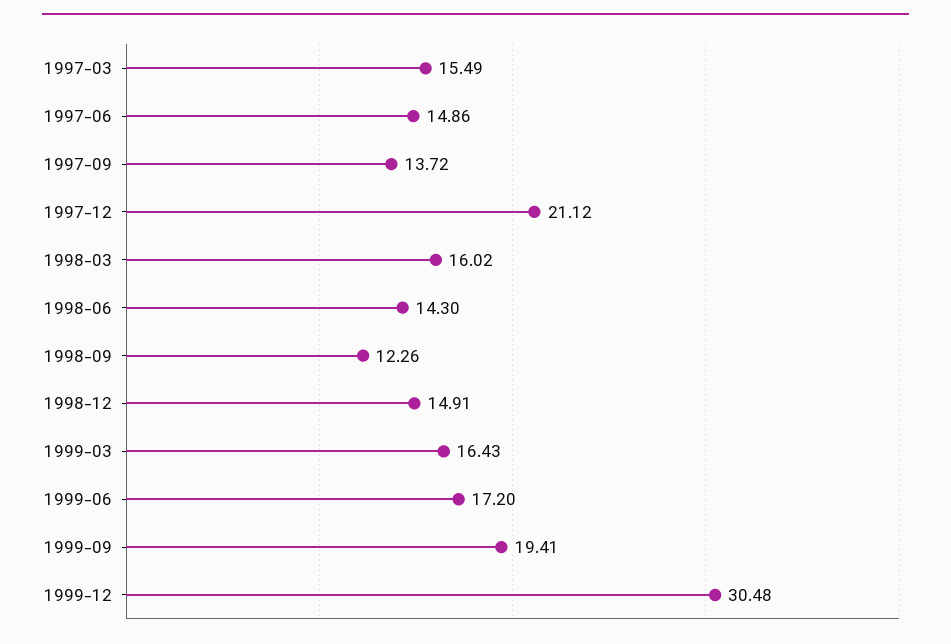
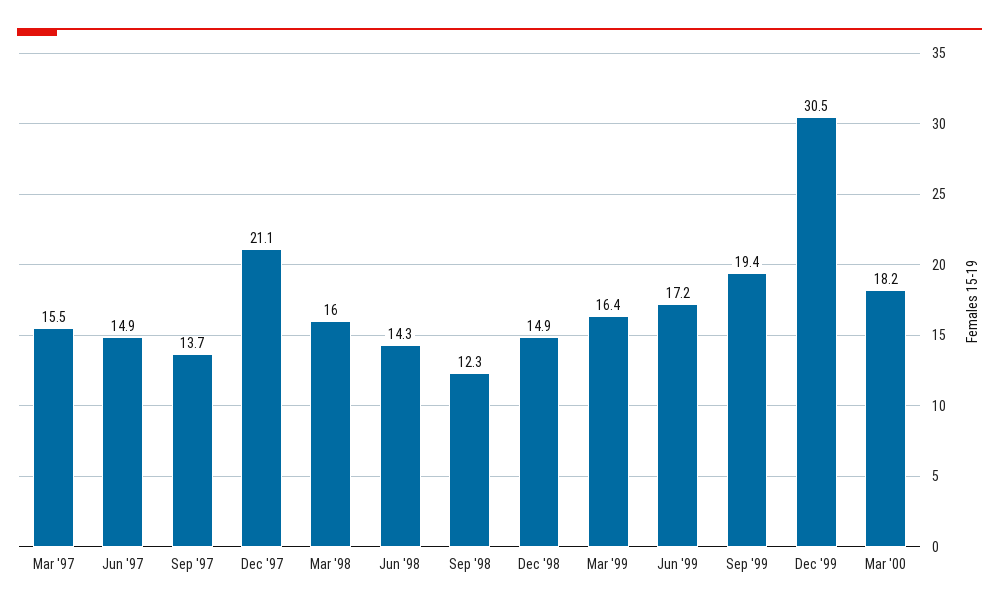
Mar '00: none -> 18.2

